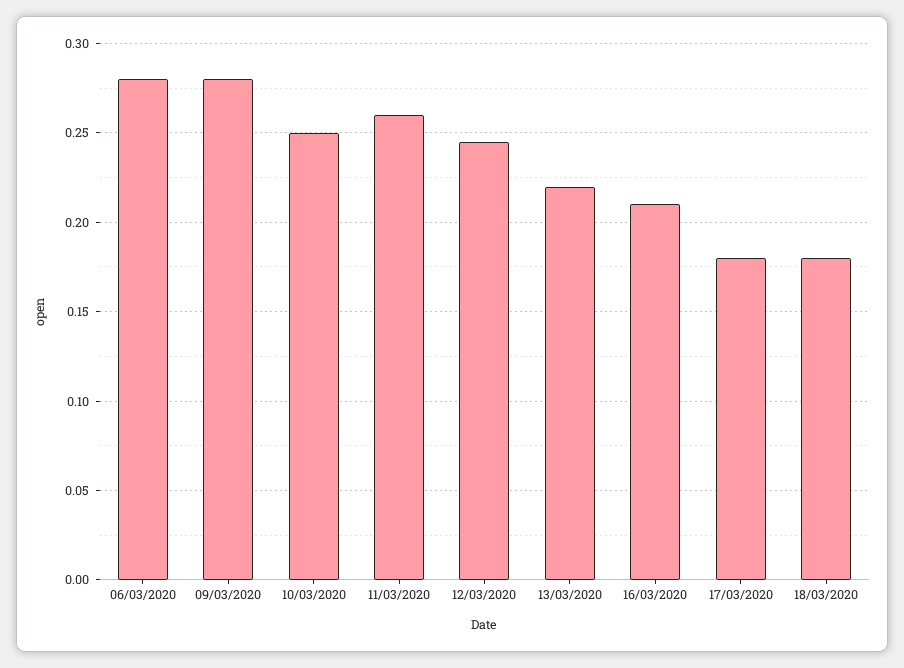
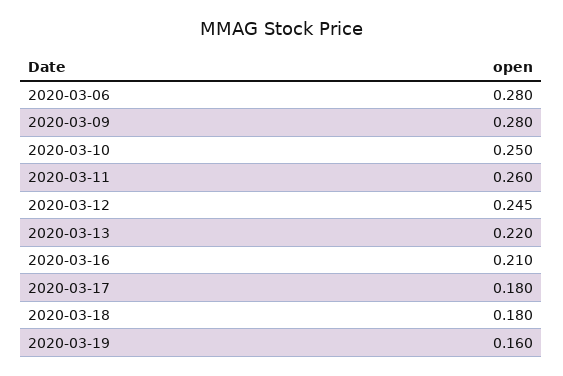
2020-03-19: none -> 0.16

